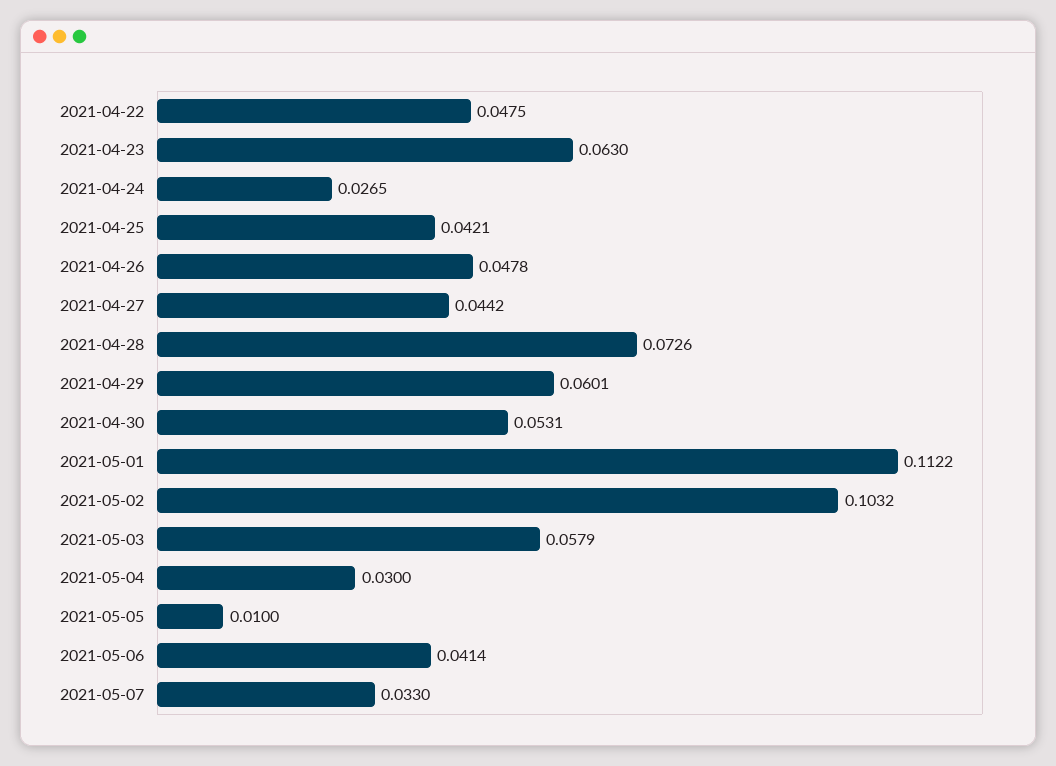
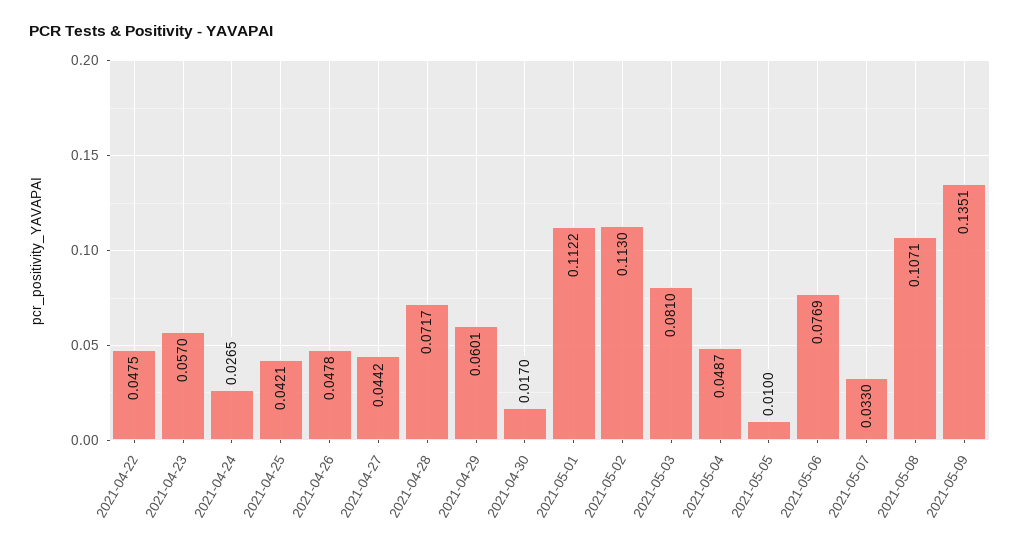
2021-04-23: 0.063 -> 0.057
2021-04-28: 0.0726 -> 0.0717
2021-04-30: 0.0531 -> 0.017
2021-05-02: 0.1032 -> 0.113
2021-05-03: 0.0579 -> 0.081
2021-05-04: 0.03 -> 0.0487
2021-05-06: 0.0414 -> 0.0769
2021-05-08: none -> 0.1071
2021-05-09: none -> 0.1351

